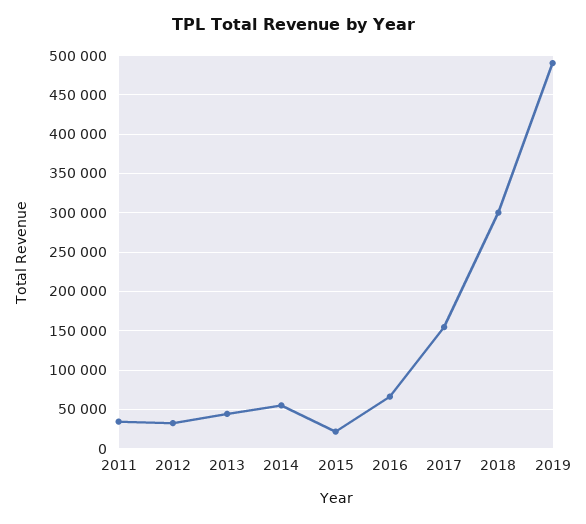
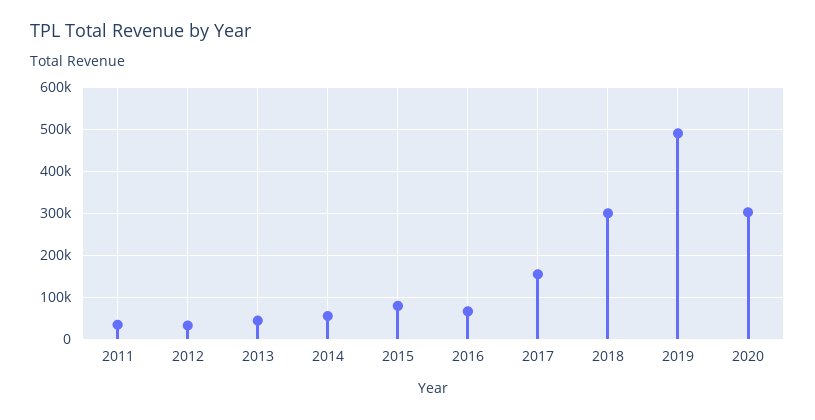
2015: 20000 -> 80000
2020: none -> 300000

